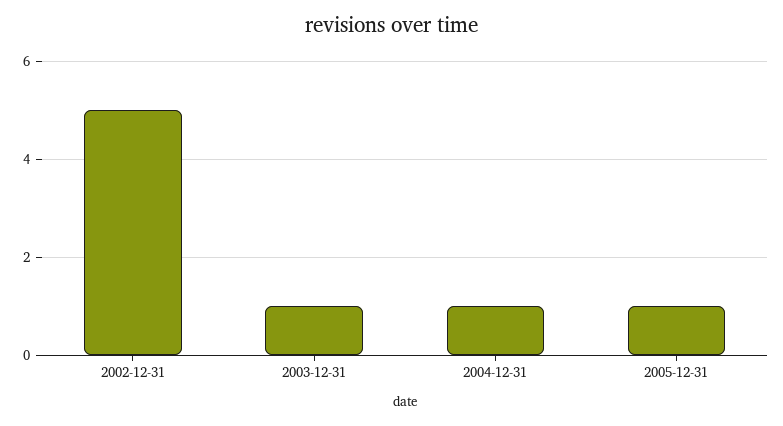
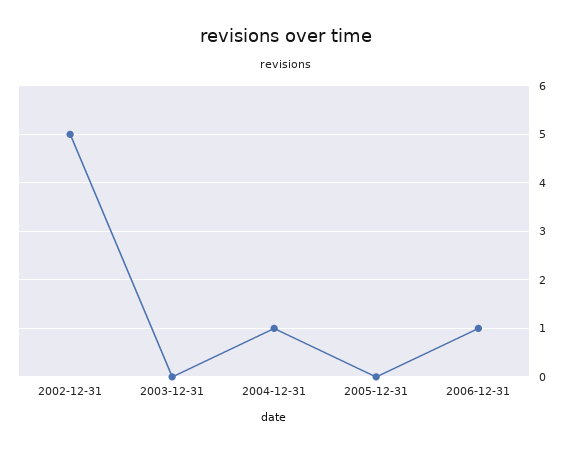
2003-12-31: 1 -> 0
2005-12-31: 1 -> 0
2006-12-31: none -> 1

